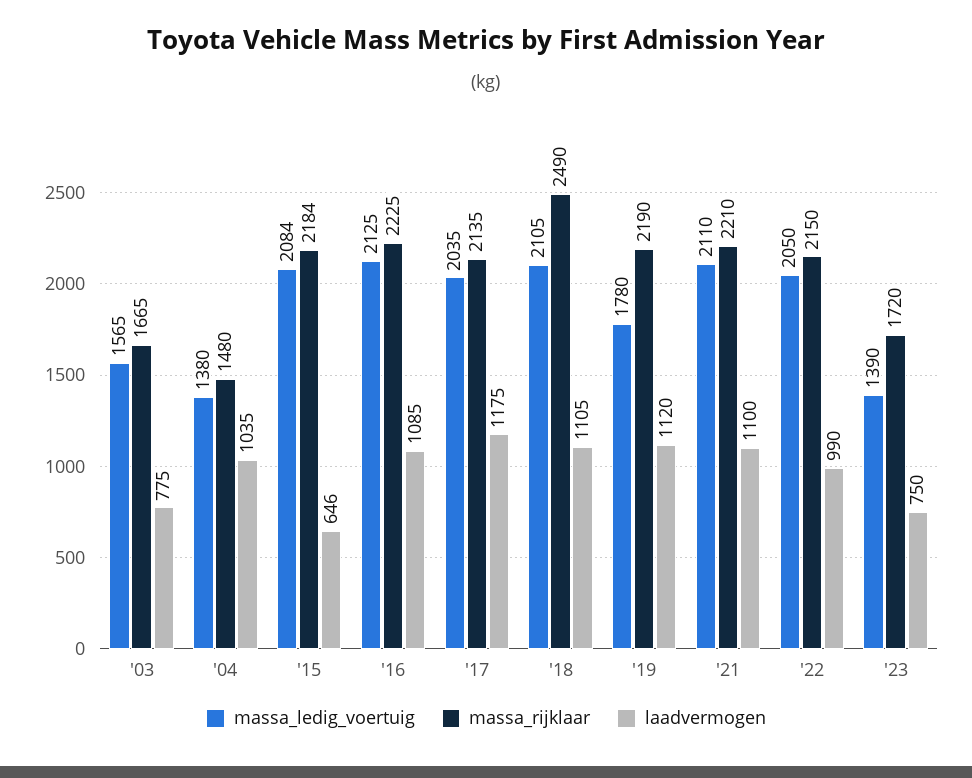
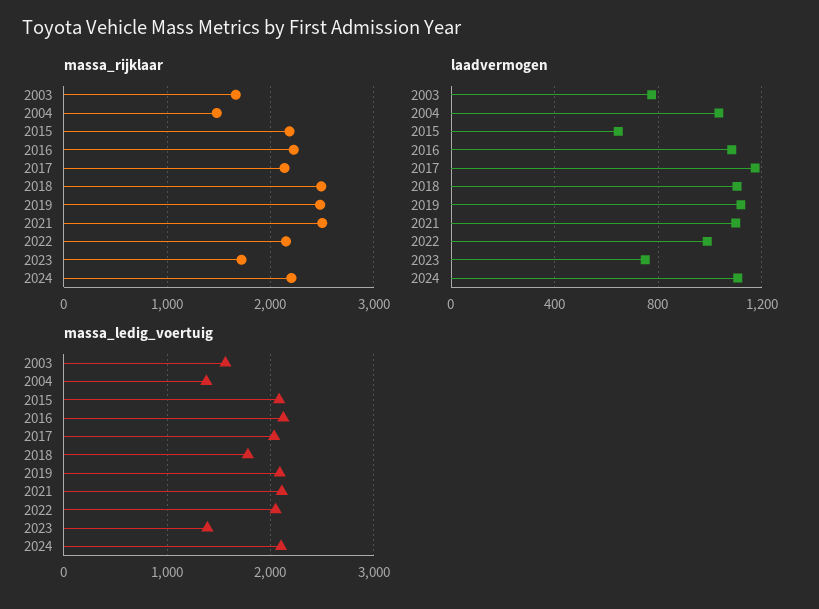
massa_ledig_voertuig, '18: 2105 -> 1800
massa_ledig_voertuig, '19: 1780 -> 2100
massa_rijklaar, '19: 2190 -> 2500
massa_rijklaar, '21: 2210 -> 2500
massa_rijklaar, 2024: none -> 2200
laadvermogen, 2024: none -> 1100
massa_ledig_voertuig, 2024: none -> 2100

